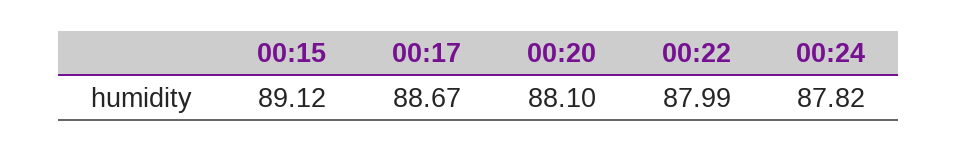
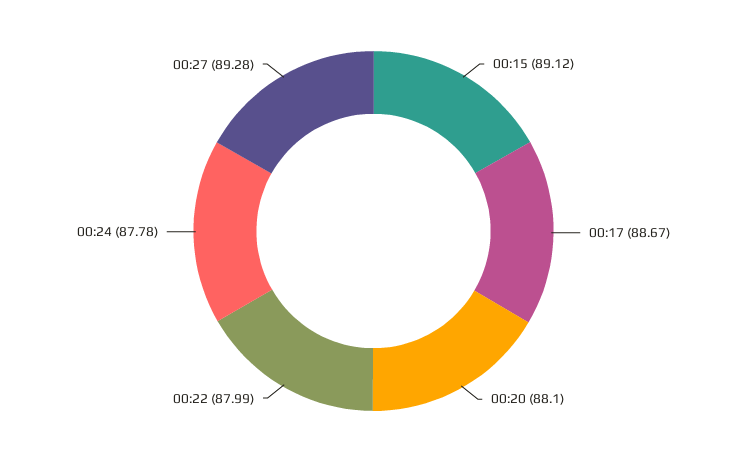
00:24: 87.82 -> 87.78
00:27: none -> 89.28

